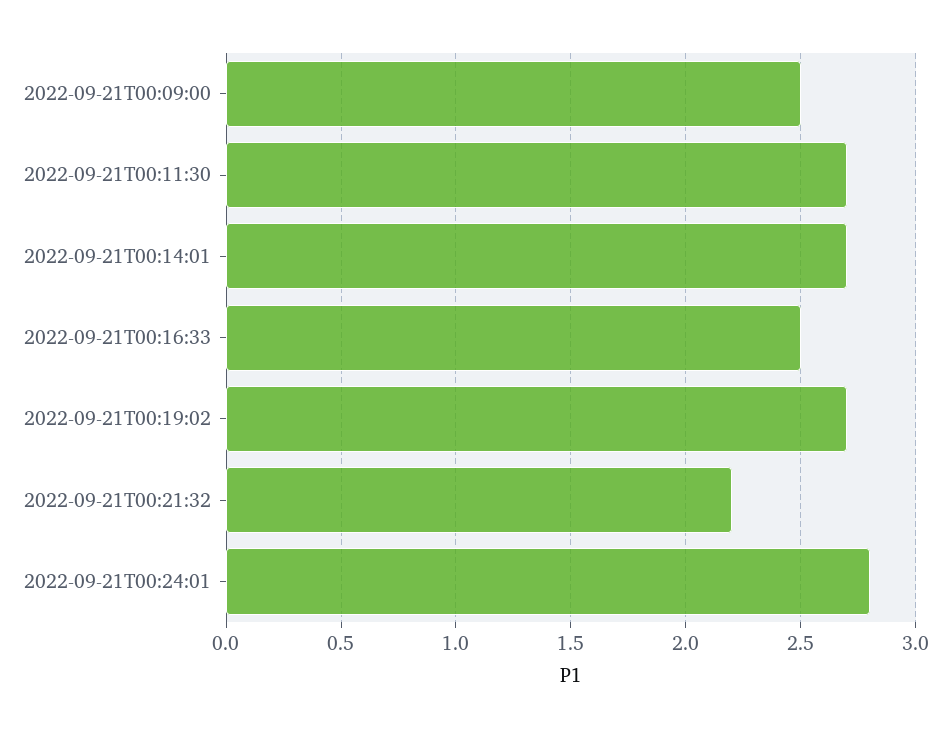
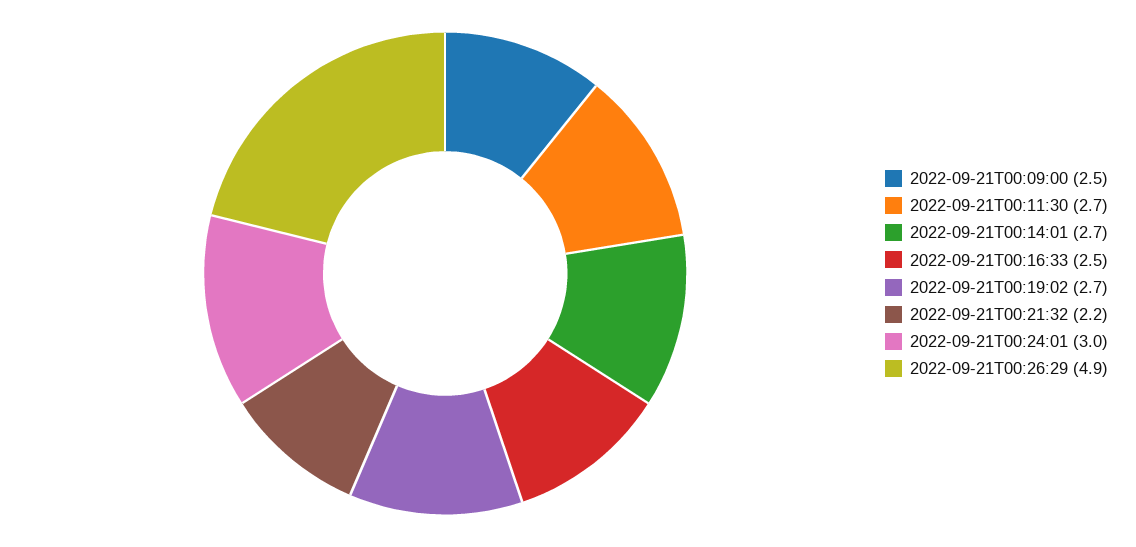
2022-09-21T00:24:01: 2.8 -> 3
2022-09-21T00:26:29: none -> 4.9

